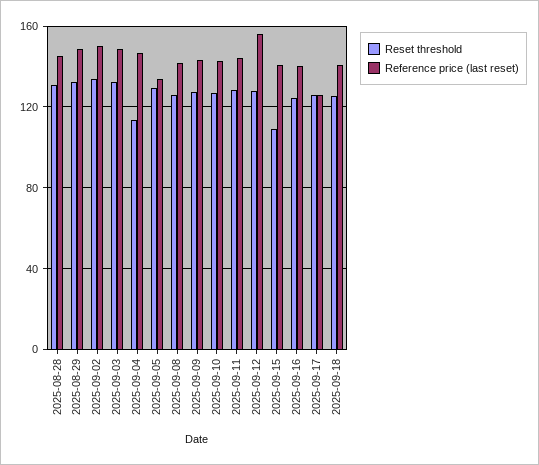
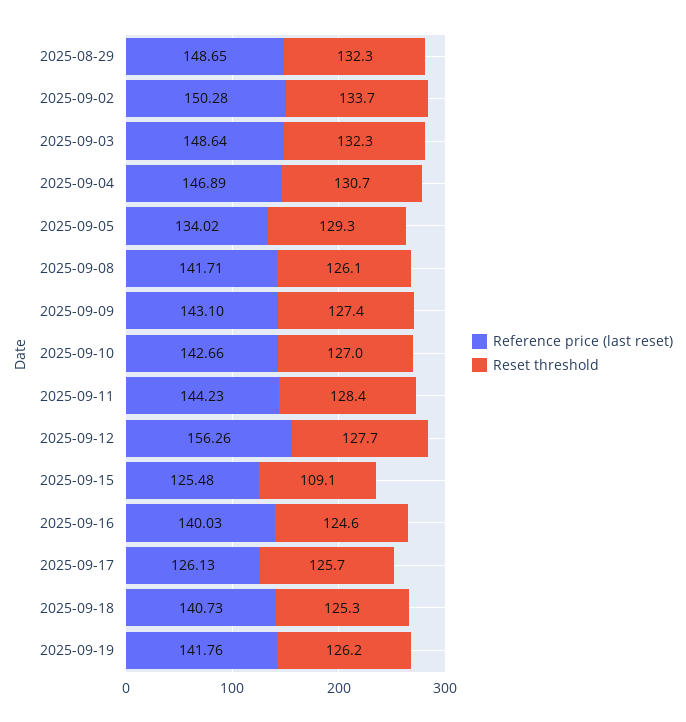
Reset threshold, 2025-08-28: 130 -> none
Reference price (last reset), 2025-08-28: 145 -> none
Reset threshold, 2025-09-04: 115 -> 130.7
Reference price (last reset), 2025-09-15: 140 -> 125.48
Reference price (last reset), 2025-09-19: none -> 141.76
Reset threshold, 2025-09-19: none -> 126.2

